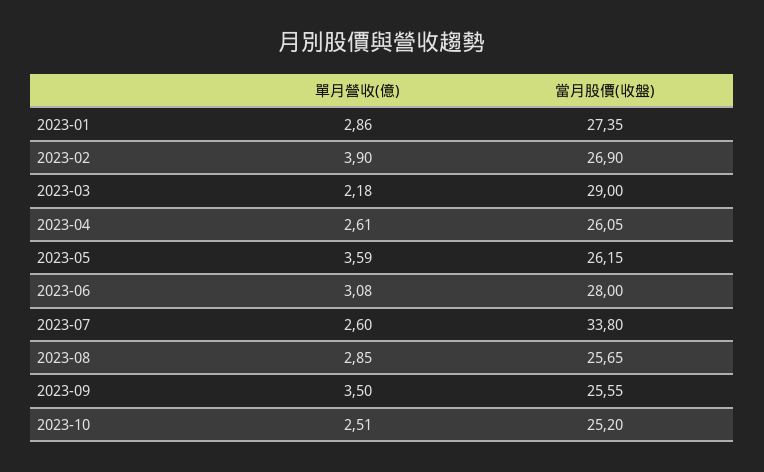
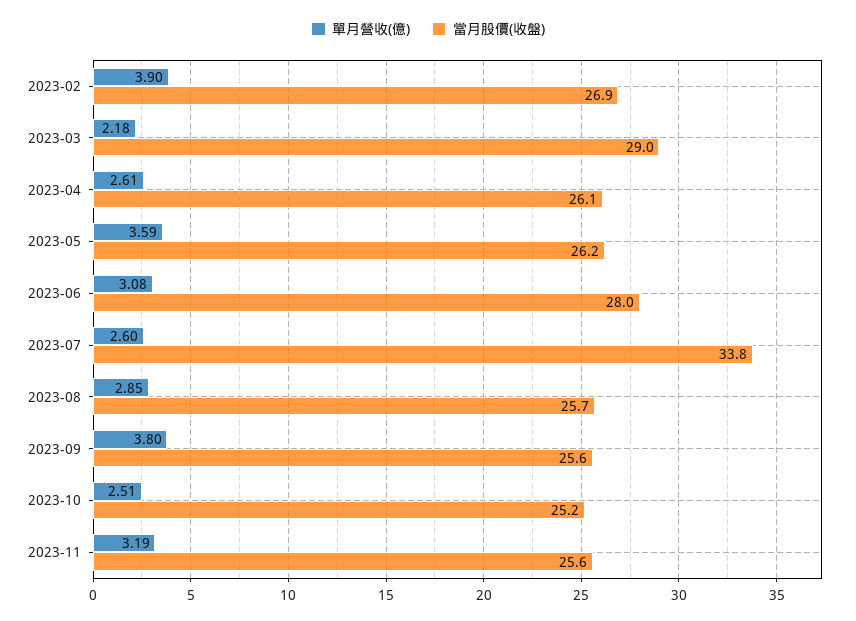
單月營收(億), 2023-01: 2.86 -> none
當月股價(收盤), 2023-01: 27.35 -> none
單月營收(億), 2023-09: 3.5 -> 3.8
單月營收(億), 2023-11: none -> 3.19
當月股價(收盤), 2023-11: none -> 25.6

